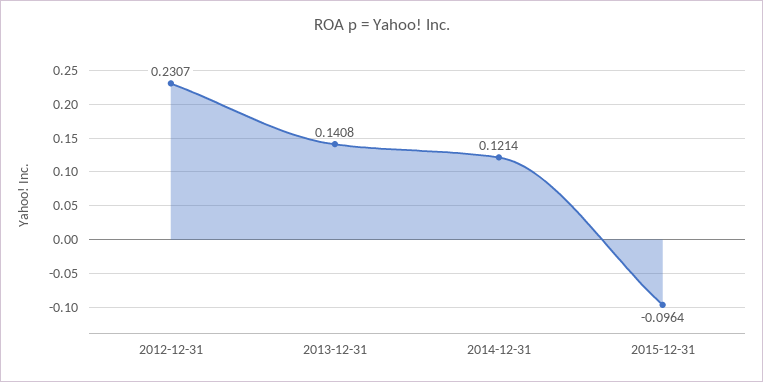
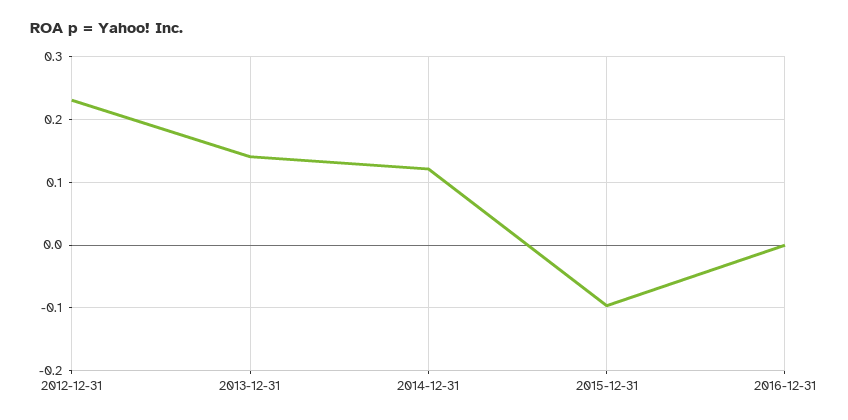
2016-12-31: none -> 0

